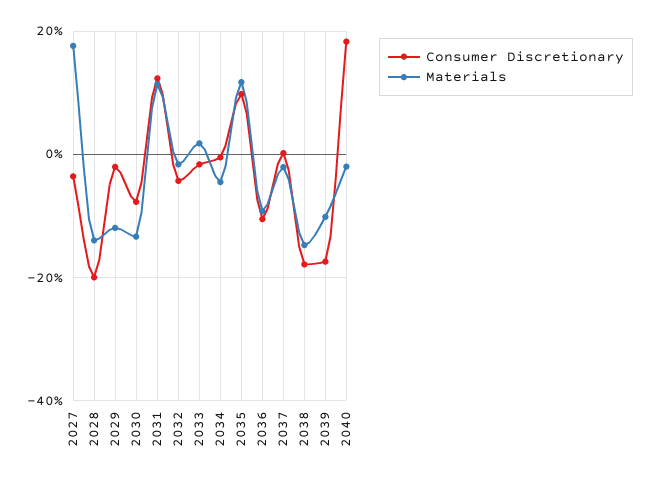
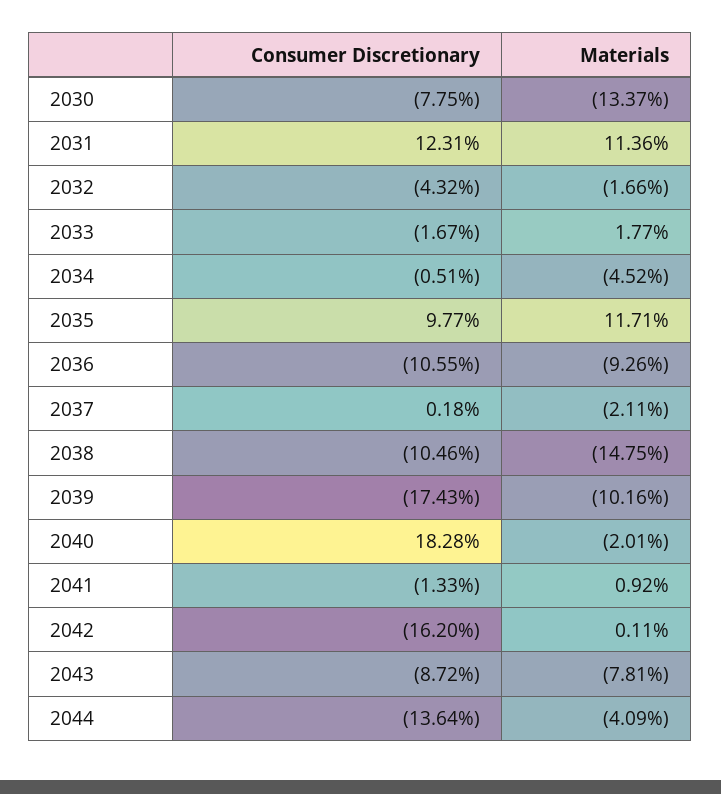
Consumer Discretionary, 2027: -4 -> none
Materials, 2027: 18 -> none
Consumer Discretionary, 2028: -20 -> none
Materials, 2028: -14 -> none
Consumer Discretionary, 2029: -2 -> none
Materials, 2029: -12 -> none
Consumer Discretionary, 2038: -18 -> -10.46
Consumer Discretionary, 2041: none -> -1.33
Materials, 2041: none -> 0.92
Consumer Discretionary, 2042: none -> -16.2
Materials, 2042: none -> 0.11
Consumer Discretionary, 2043: none -> -8.72
Materials, 2043: none -> -7.81
Consumer Discretionary, 2044: none -> -13.64
Materials, 2044: none -> -4.09

